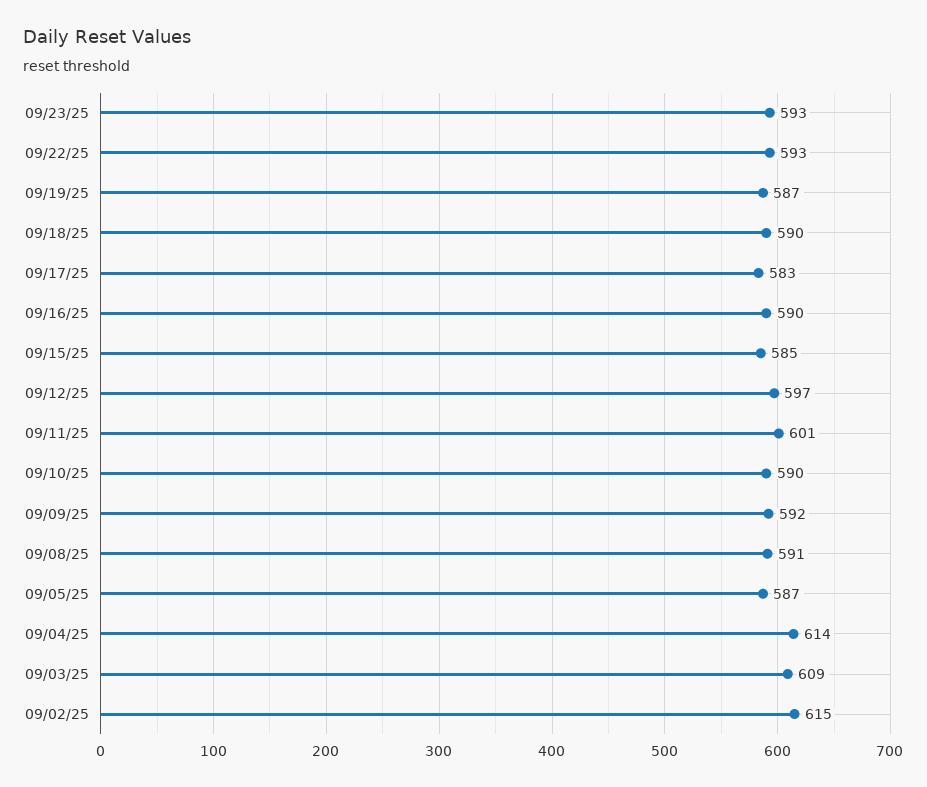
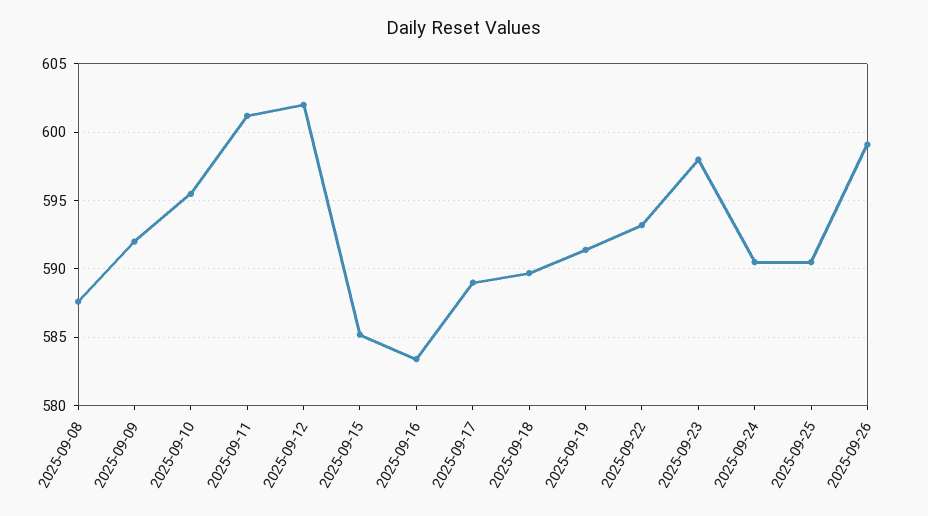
09/23/25: 593 -> 598
09/19/25: 587 -> 591.5
09/17/25: 583 -> 589
09/16/25: 590 -> 583.5
09/12/25: 597 -> 602
09/10/25: 590 -> 595.5
09/08/25: 591 -> 587.5
09/05/25: 587 -> none
09/04/25: 614 -> none
09/03/25: 609 -> none
09/02/25: 615 -> none
2025-09-24: none -> 590.5
2025-09-25: none -> 590.5
2025-09-26: none -> 599

